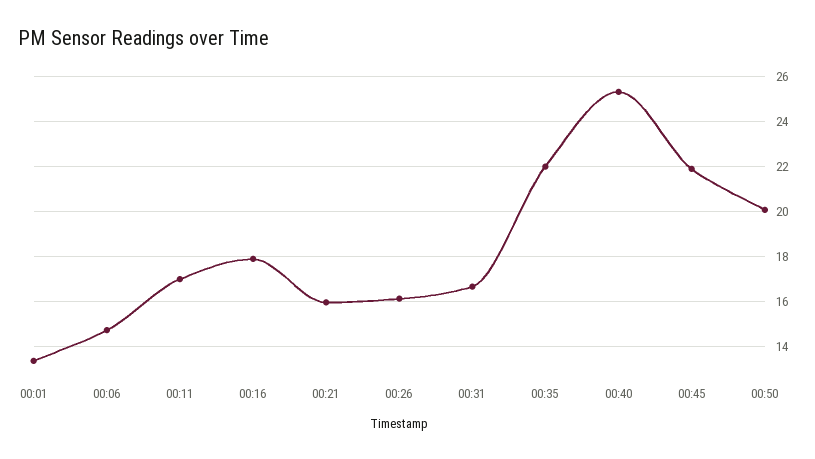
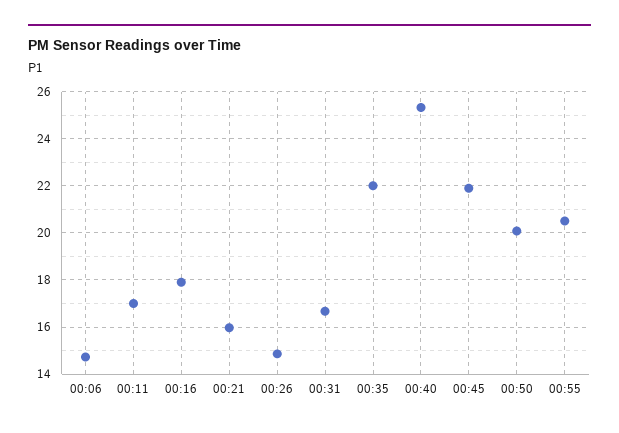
00:01: 13.5 -> none
00:26: 16 -> 15
00:55: none -> 20.5

